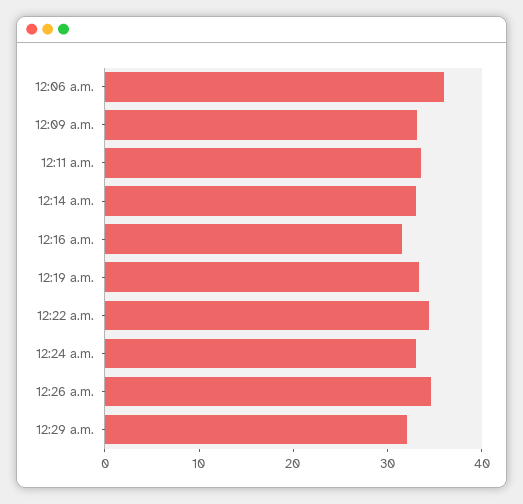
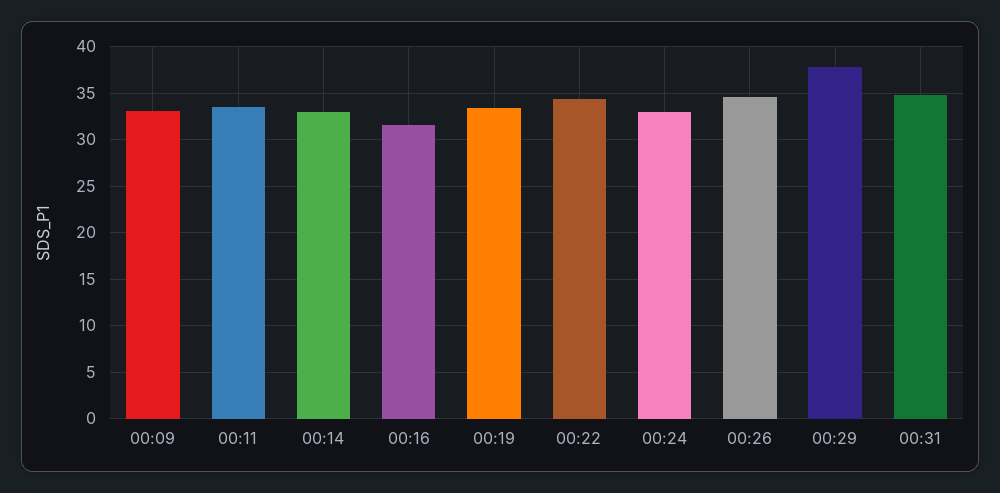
12:06 a.m.: 36 -> none
12:29 a.m.: 32 -> 38
00:31: none -> 35

